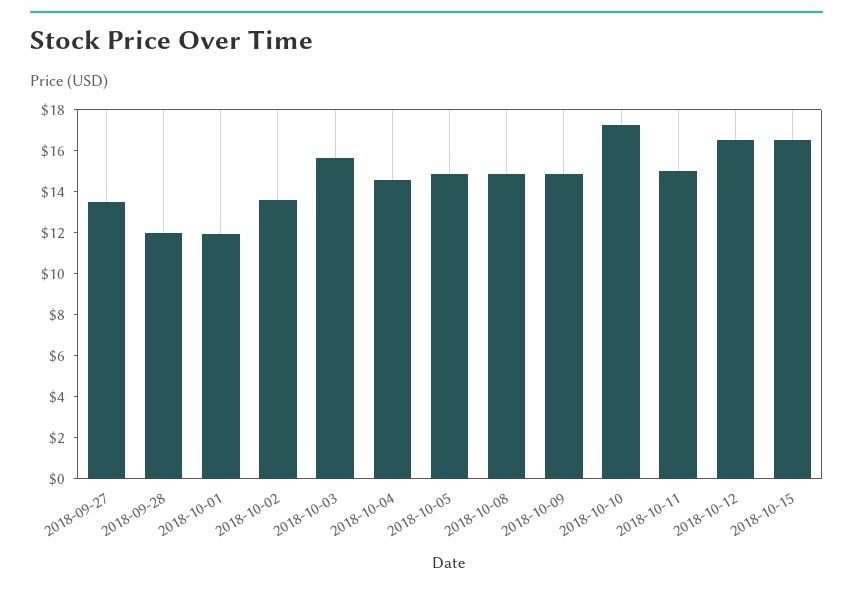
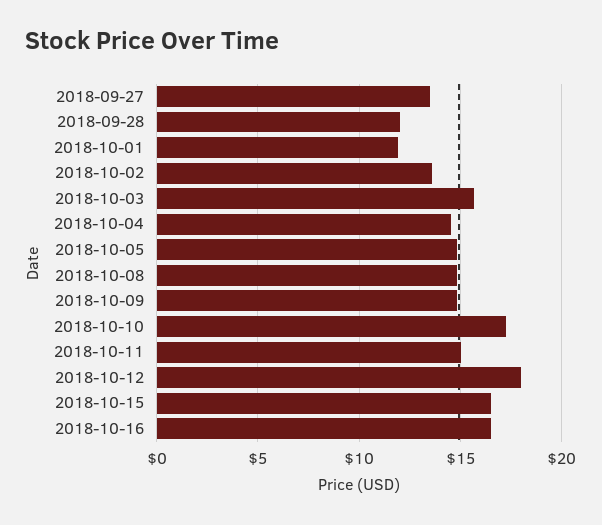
2018-10-12: 16.5 -> 18
2018-10-16: none -> 16.5

